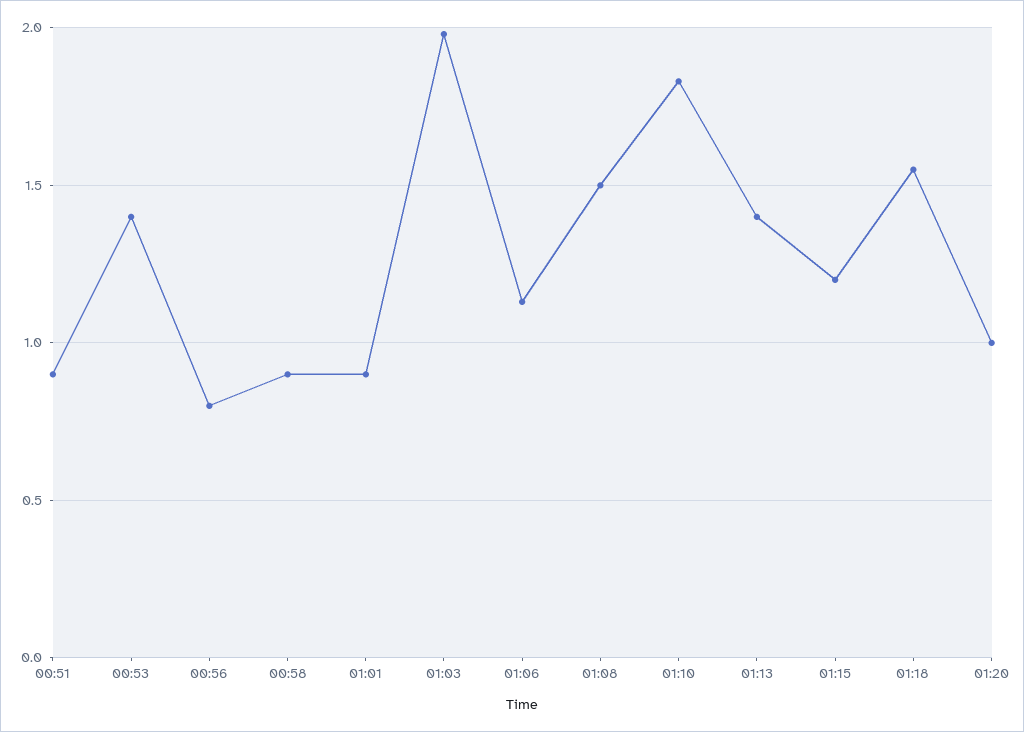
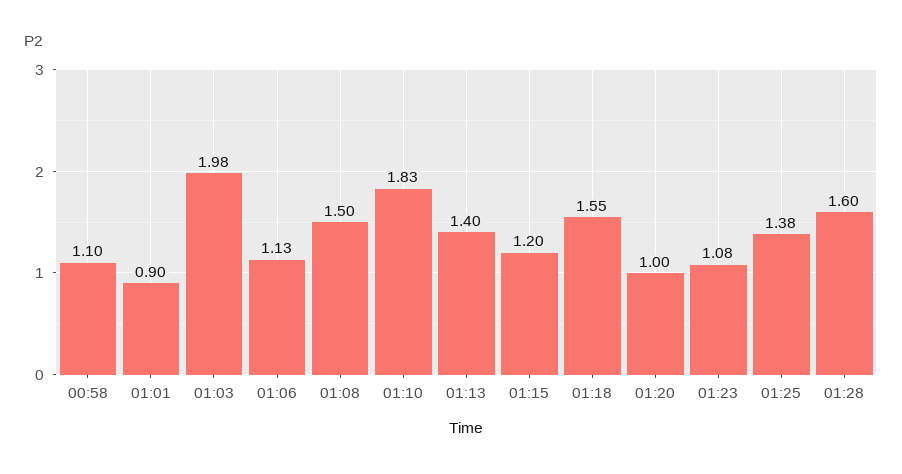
00:51: 0.9 -> none
00:53: 1.4 -> none
00:56: 0.8 -> none
00:58: 0.9 -> 1.1
01:23: none -> 1.08
01:25: none -> 1.38
01:28: none -> 1.6

